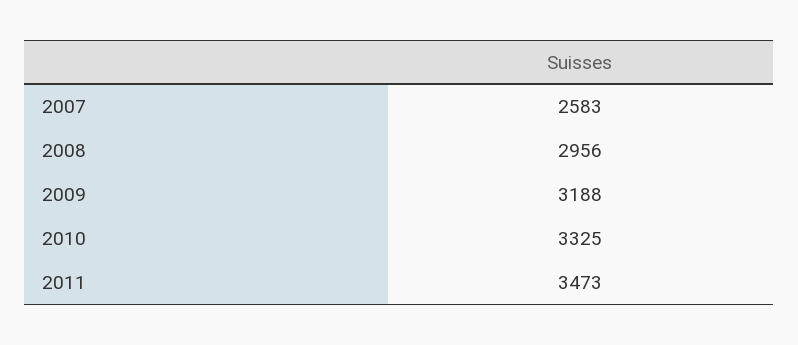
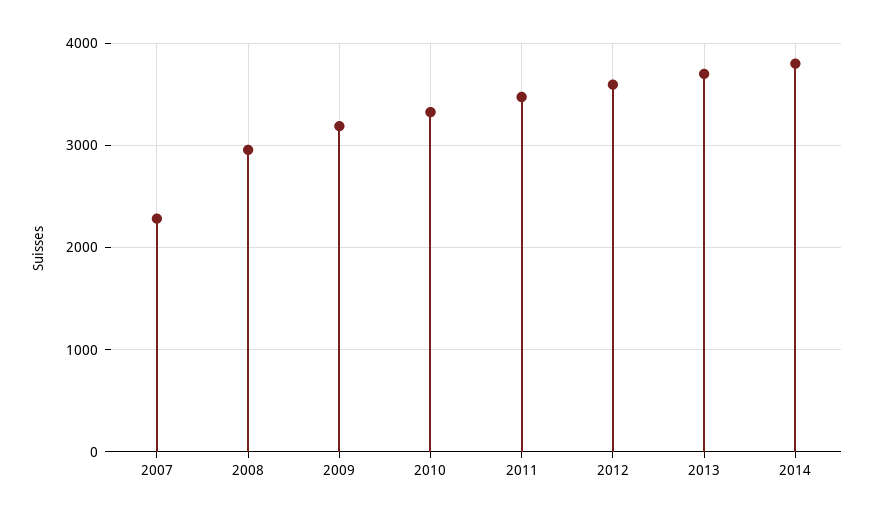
2007: 2583 -> 2300
2012: none -> 3600
2013: none -> 3700
2014: none -> 3800

